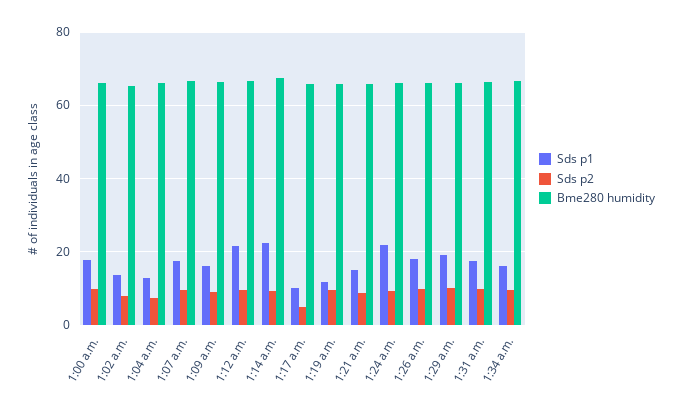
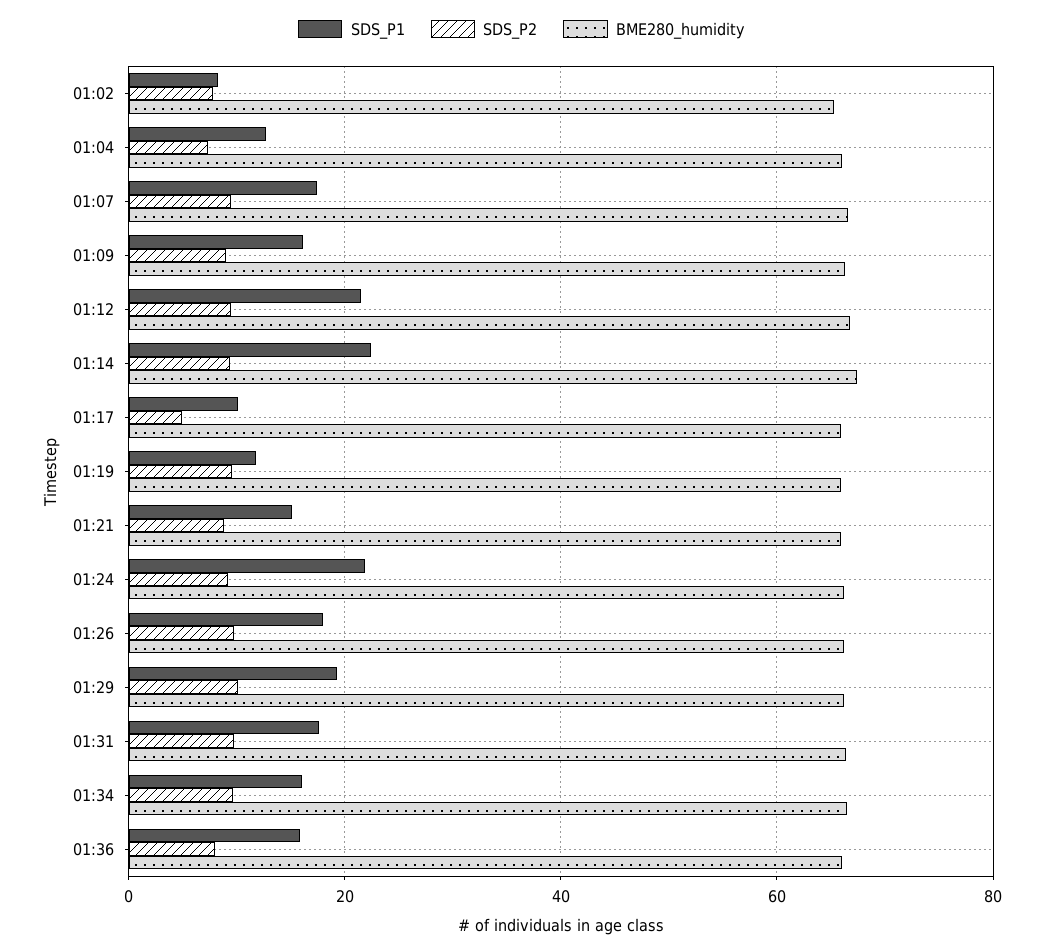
Sds p1, 1:00 a.m.: 18 -> none
Sds p2, 1:00 a.m.: 10 -> none
Bme280 humidity, 1:00 a.m.: 66 -> none
Sds p1, 1:02 a.m.: 14 -> 8
Sds p1, 01:36: none -> 16
Sds p2, 01:36: none -> 8
Bme280 humidity, 01:36: none -> 66

